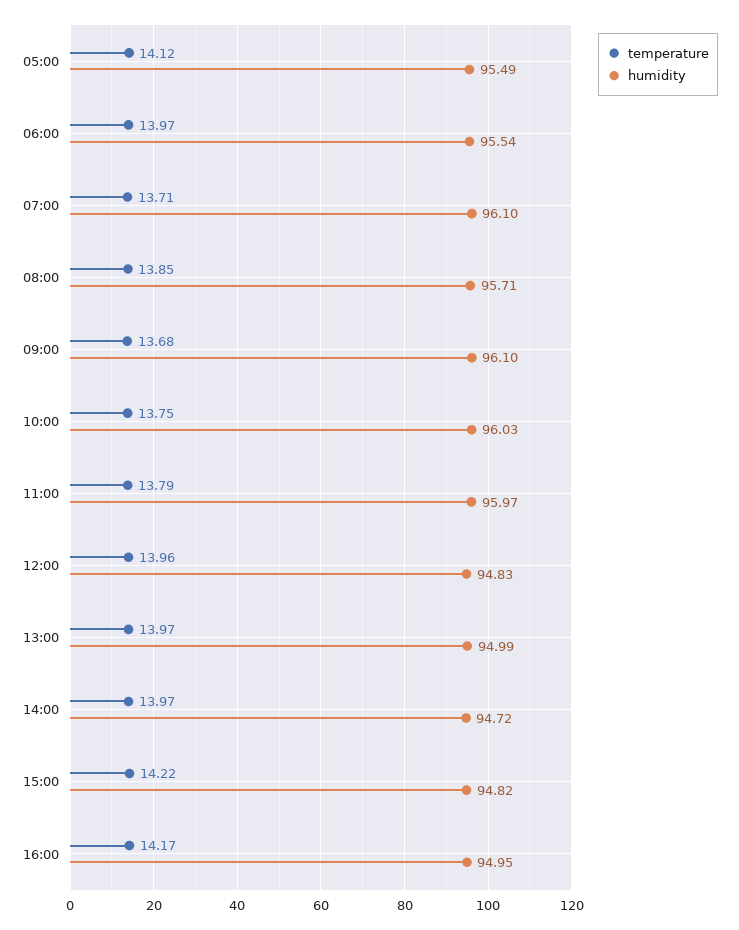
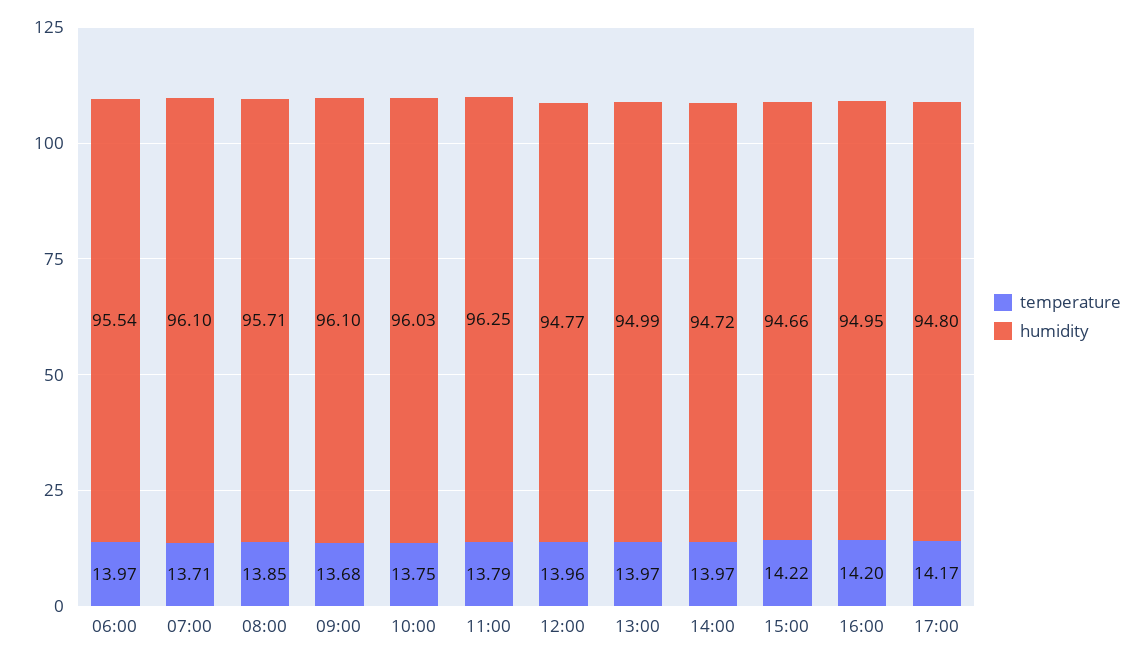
temperature, 05:00: 14.12 -> none
humidity, 05:00: 95.49 -> none
humidity, 11:00: 95.97 -> 96.25
humidity, 12:00: 94.83 -> 94.77
humidity, 15:00: 94.82 -> 94.66
temperature, 16:00: 14.17 -> 14.2
temperature, 17:00: none -> 14.17
humidity, 17:00: none -> 94.8

